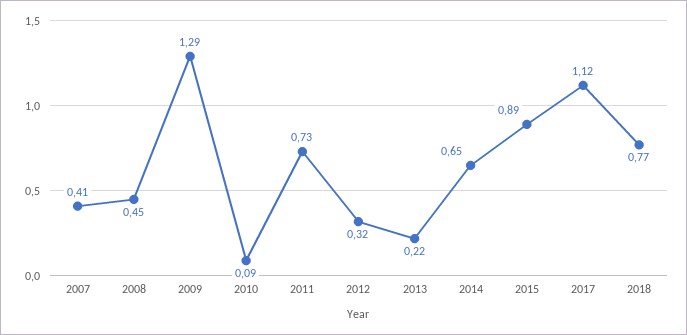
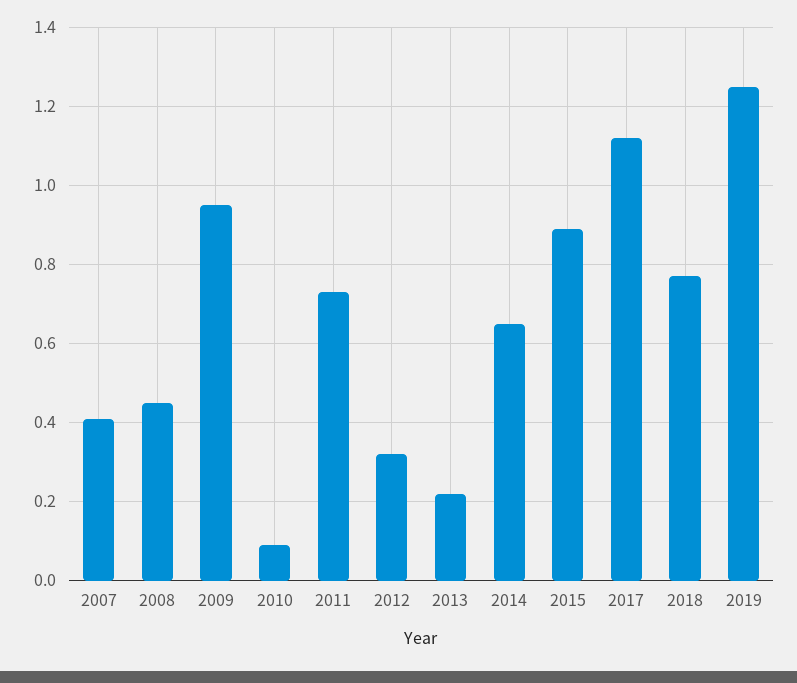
2009: 1.29 -> 0.95
2019: none -> 1.25

